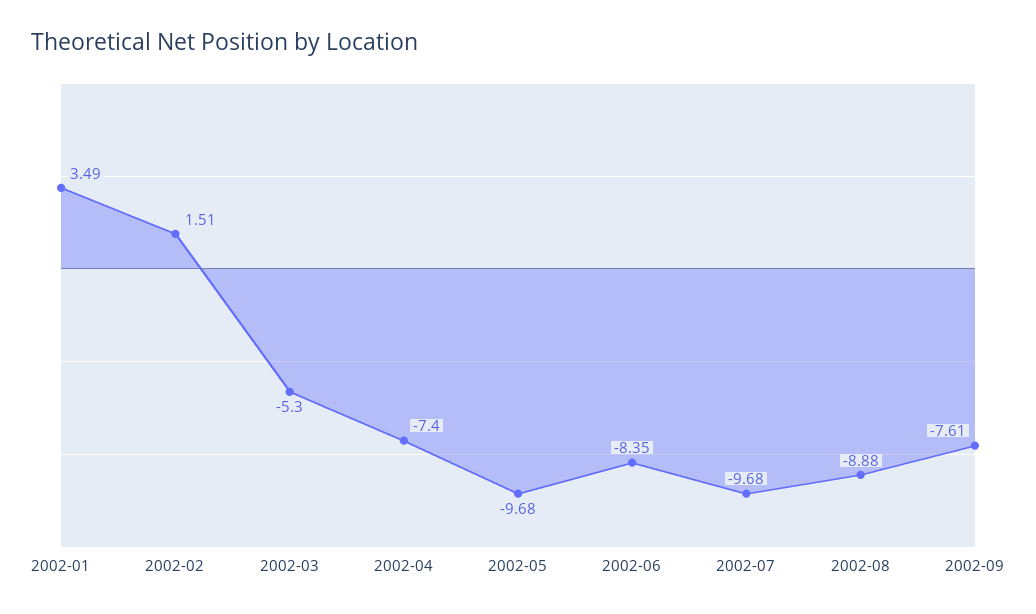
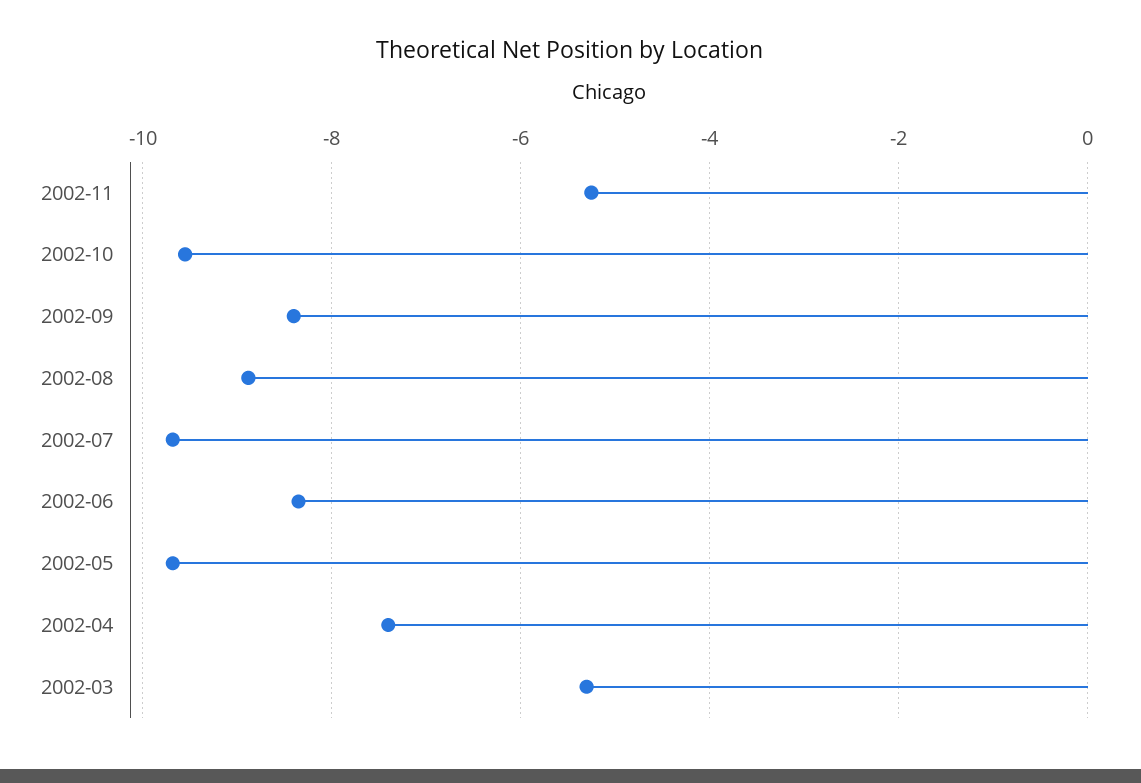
2002-01: 3.49 -> none
2002-02: 1.51 -> none
2002-09: -7.61 -> -8.4
2002-11: none -> -5.2
2002-10: none -> -9.6

